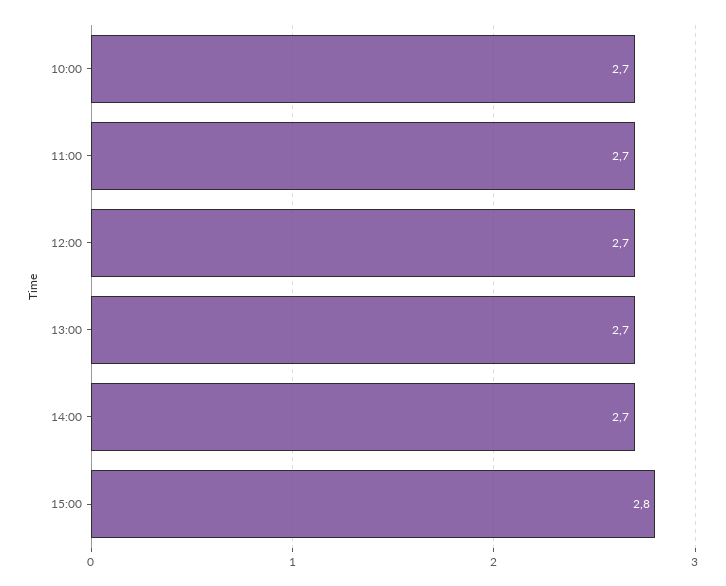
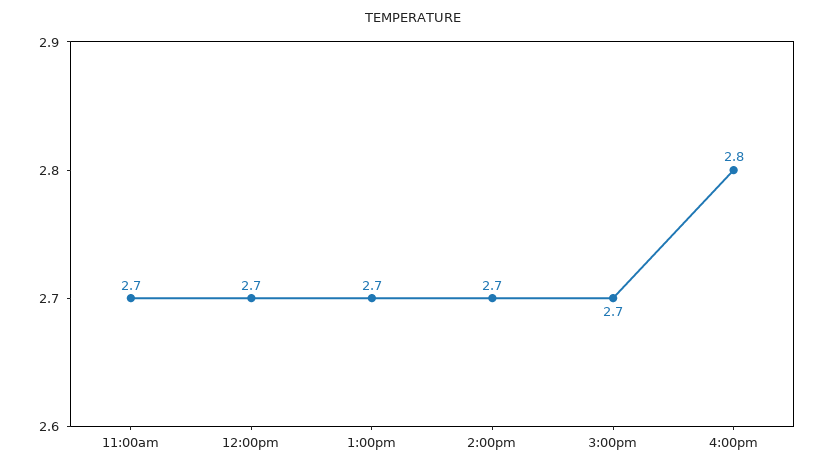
10:00: 2.7 -> none
15:00: 2.8 -> 2.7
4:00pm: none -> 2.8

